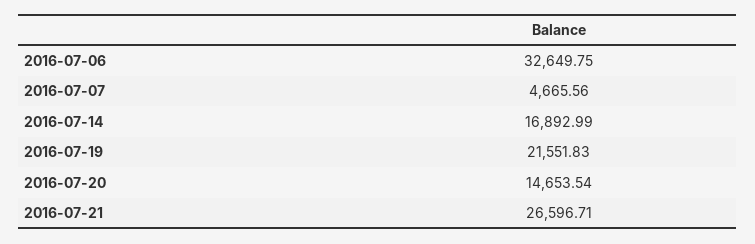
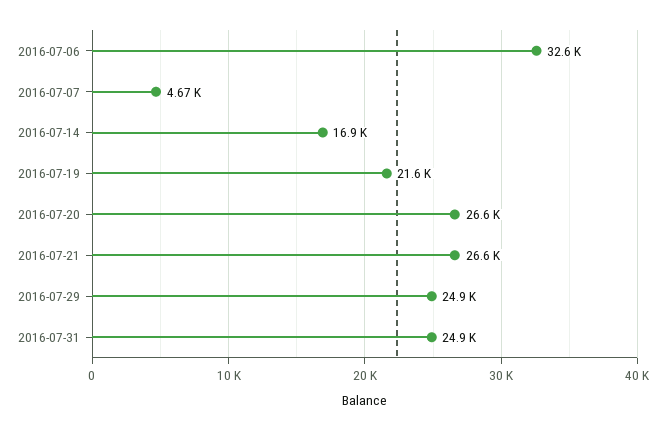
2016-07-20: 14653.54 -> 26600
2016-07-29: none -> 24900
2016-07-31: none -> 24900

